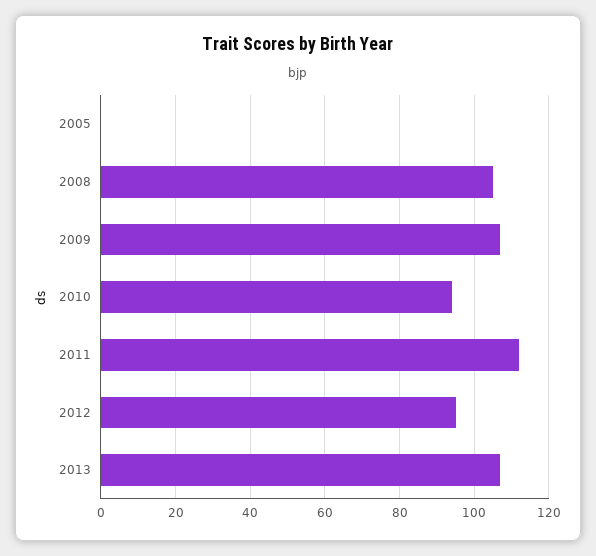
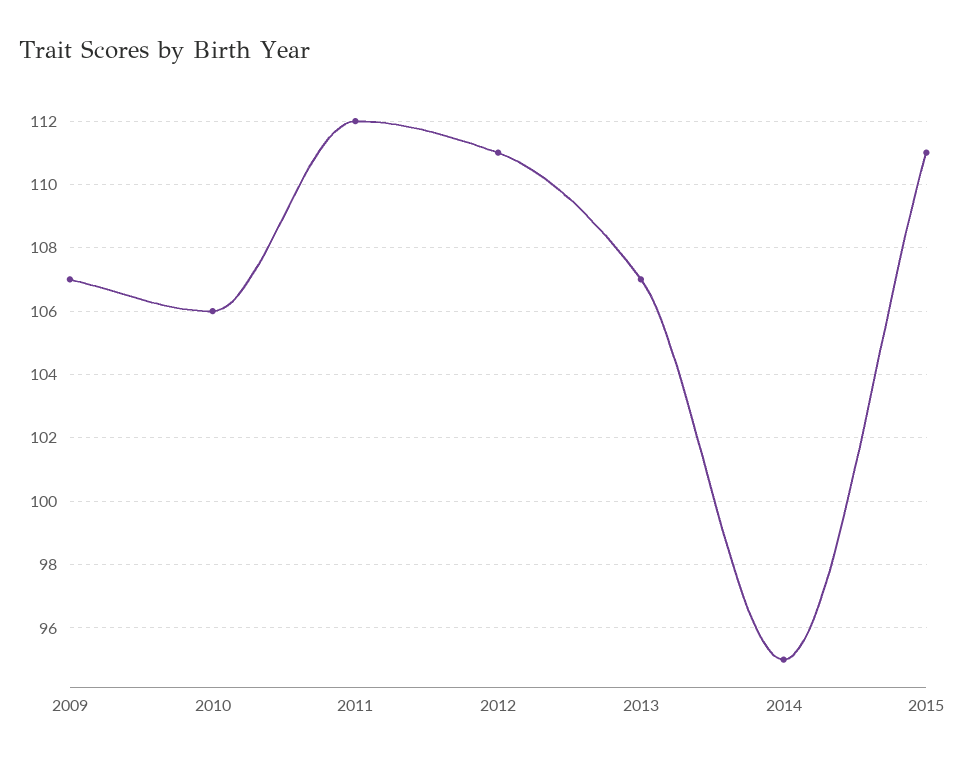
2005: 0 -> none
2008: 105 -> none
2010: 95 -> 106
2012: 95 -> 111
2014: none -> 95
2015: none -> 111

